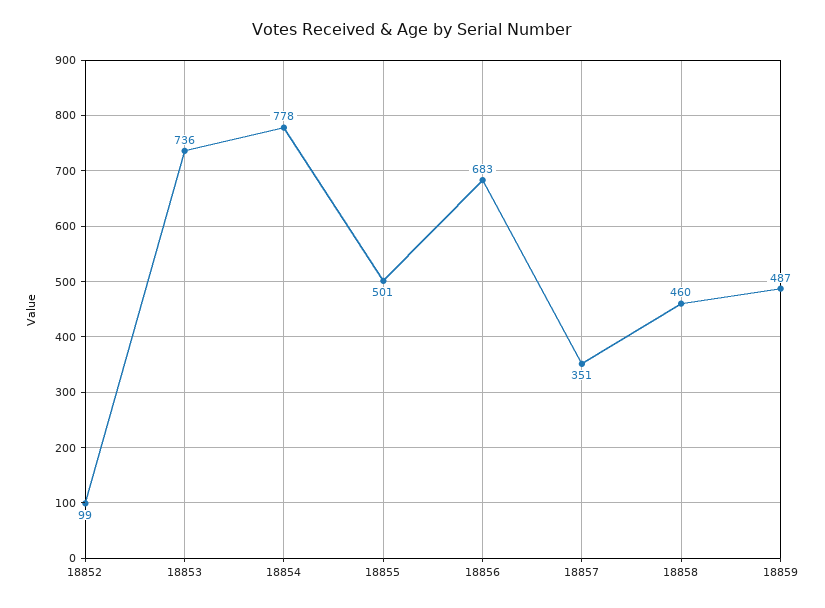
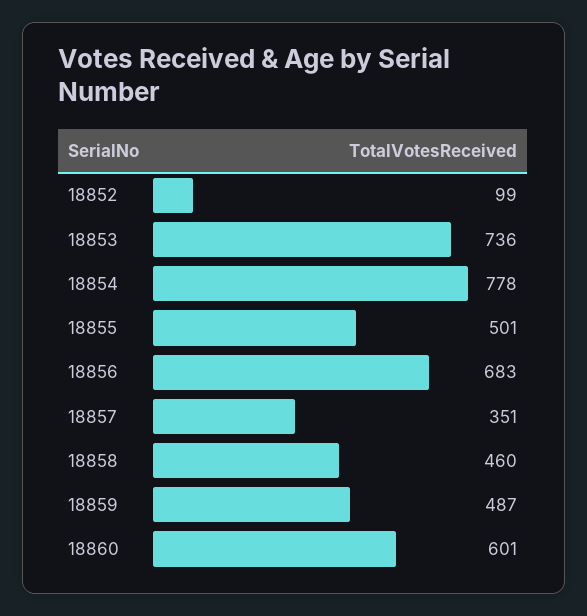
18860: none -> 601

